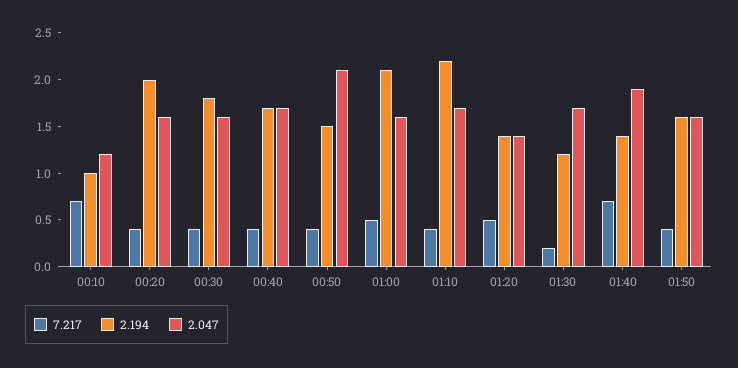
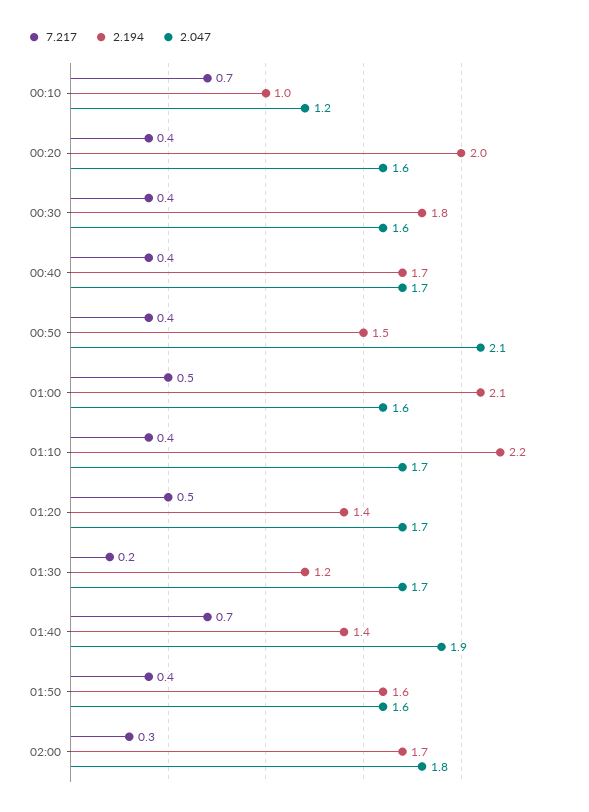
2.047, 01:20: 1.4 -> 1.7
7.217, 02:00: none -> 0.3
2.194, 02:00: none -> 1.7
2.047, 02:00: none -> 1.8

